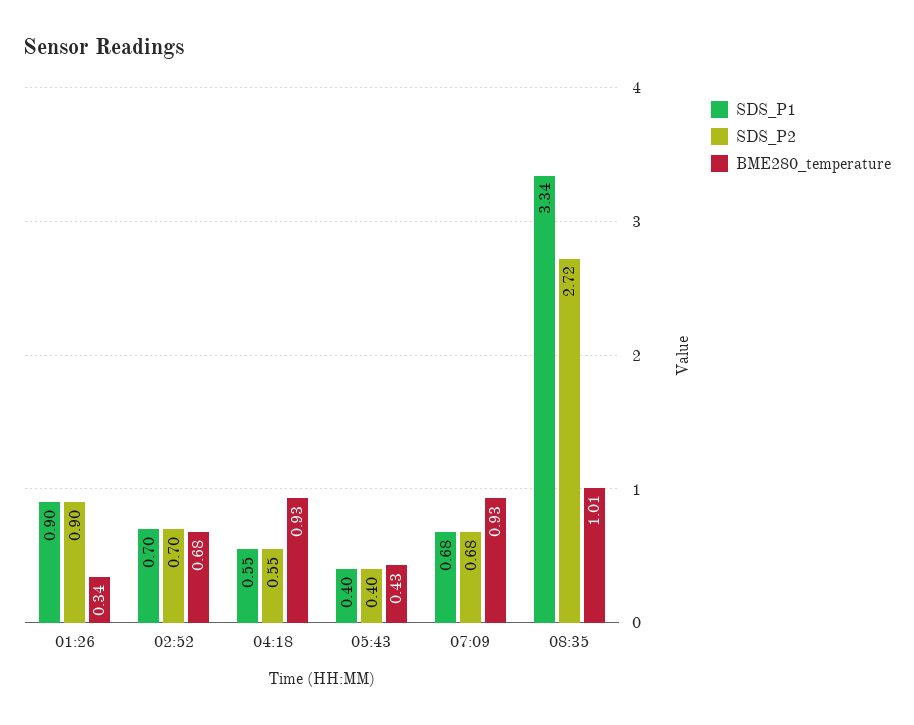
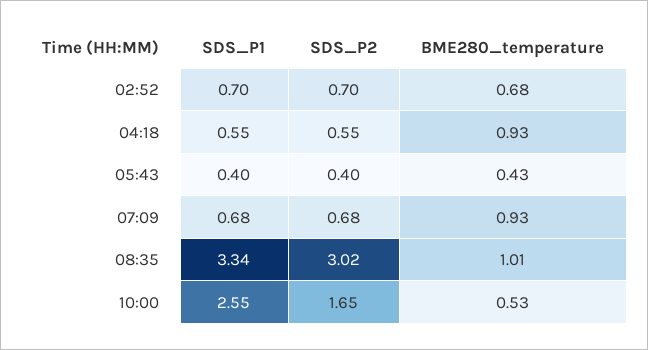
SDS_P1, 01:26: 0.9 -> none
SDS_P2, 01:26: 0.9 -> none
BME280_temperature, 01:26: 0.34 -> none
SDS_P2, 08:35: 2.72 -> 3.02
SDS_P1, 10:00: none -> 2.55
SDS_P2, 10:00: none -> 1.65
BME280_temperature, 10:00: none -> 0.53

